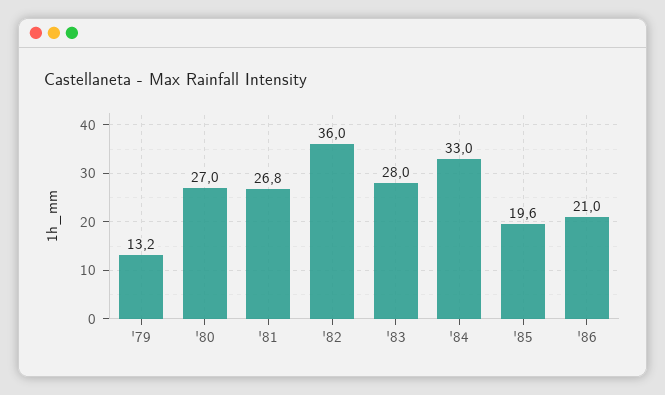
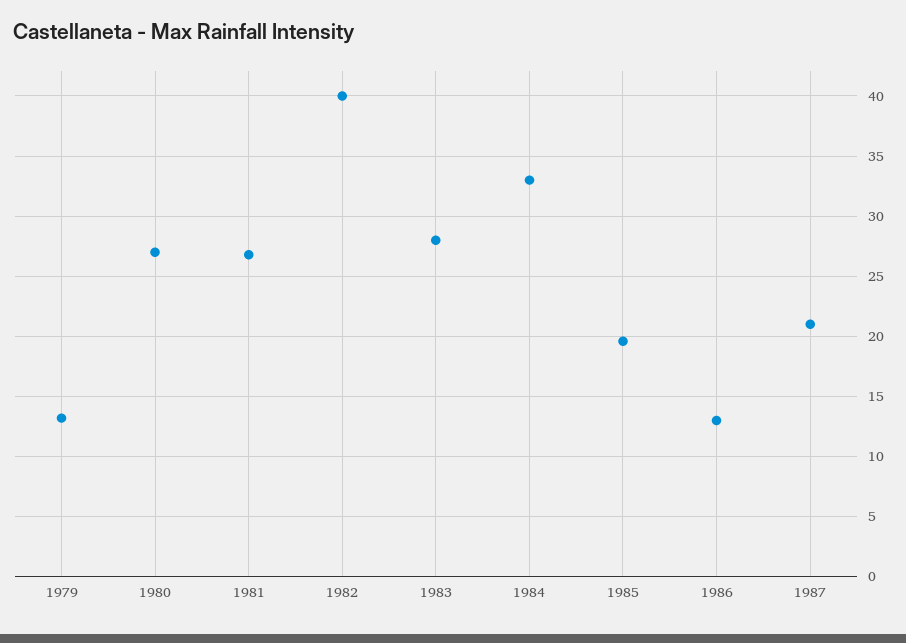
'82: 36 -> 40
'86: 21 -> 13
1987: none -> 21

